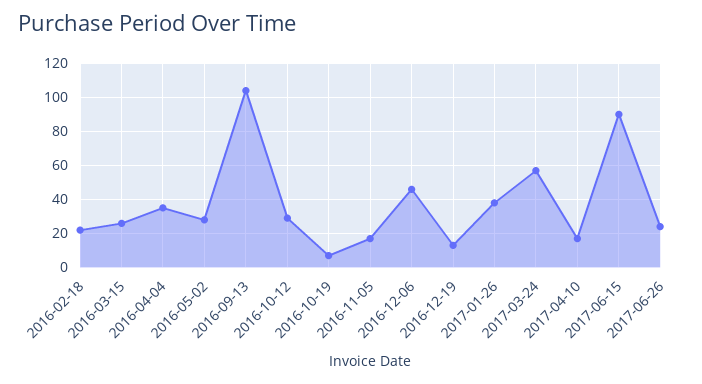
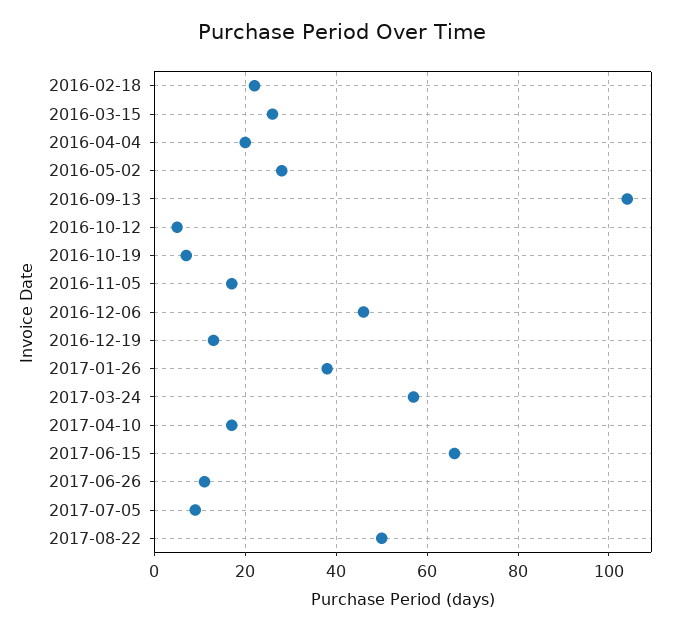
2016-04-04: 35 -> 20
2016-10-12: 30 -> 5
2017-06-15: 90 -> 65
2017-06-26: 25 -> 10
2017-07-05: none -> 10
2017-08-22: none -> 50

